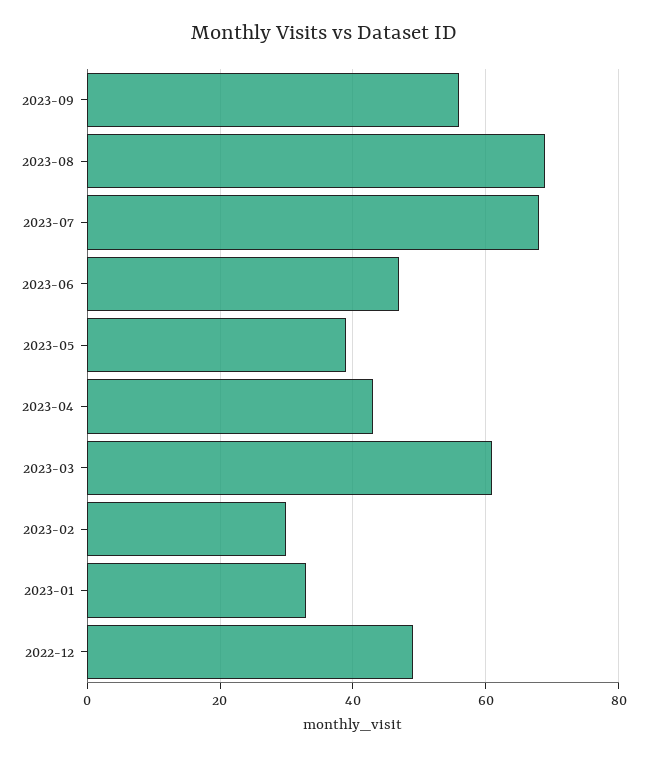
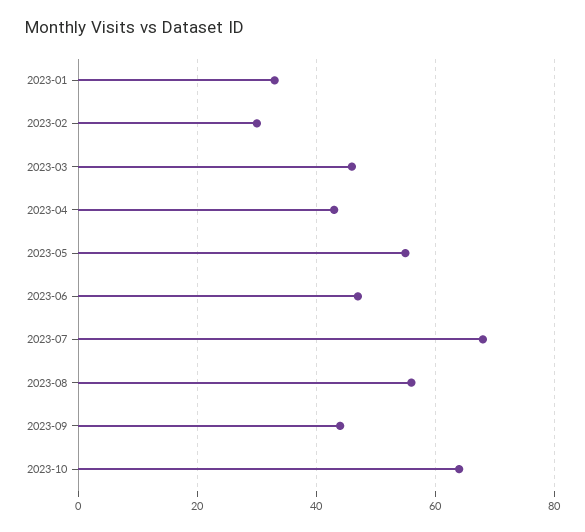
2023-09: 55 -> 45
2023-08: 70 -> 55
2023-05: 40 -> 55
2023-03: 60 -> 45
2022-12: 50 -> none
2023-10: none -> 65

